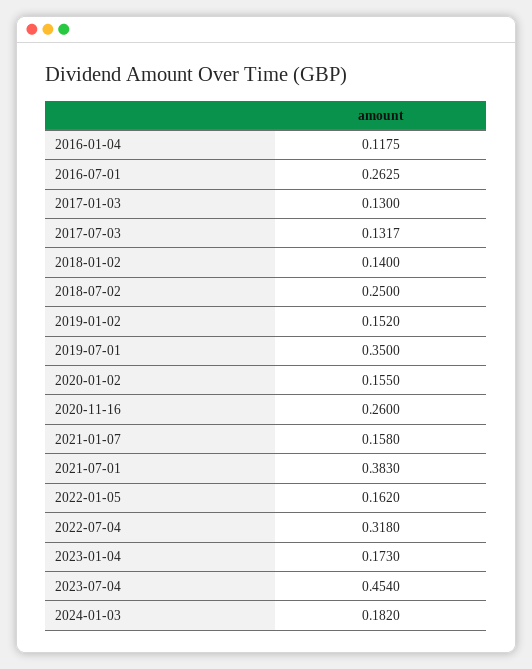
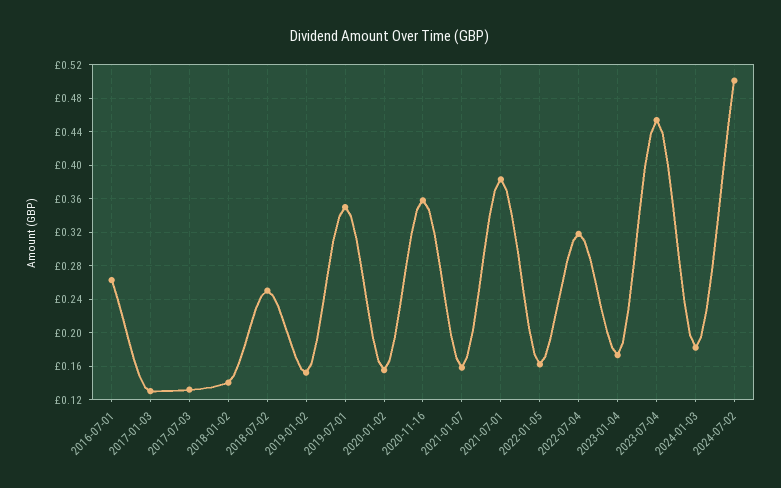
2016-01-04: 0.1175 -> none
2020-11-16: 0.26 -> 0.36
2024-07-02: none -> 0.5

